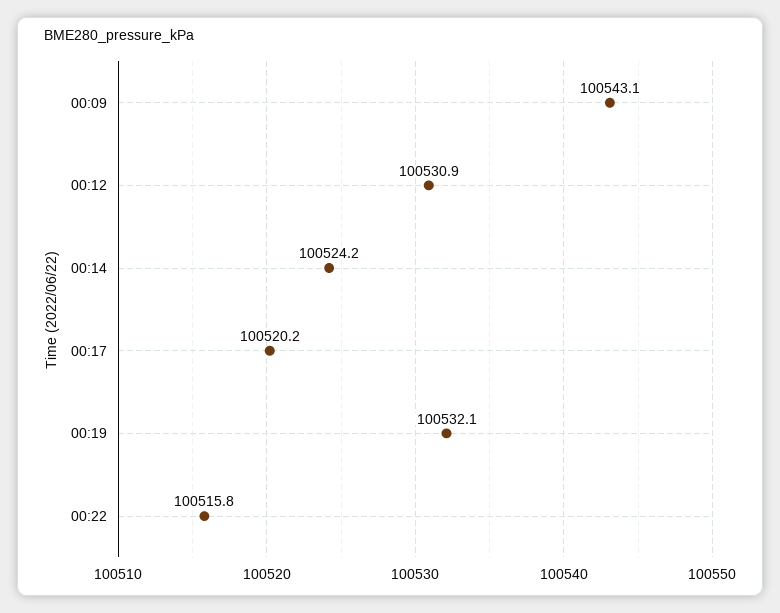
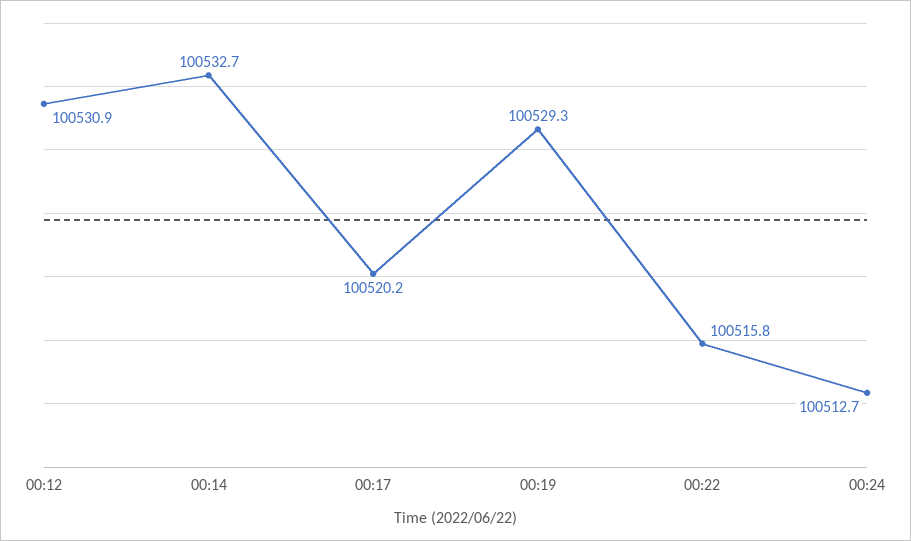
00:09: 100543.1 -> none
00:14: 100524.2 -> 100532.7
00:19: 100532.1 -> 100529.3
00:24: none -> 100512.7

